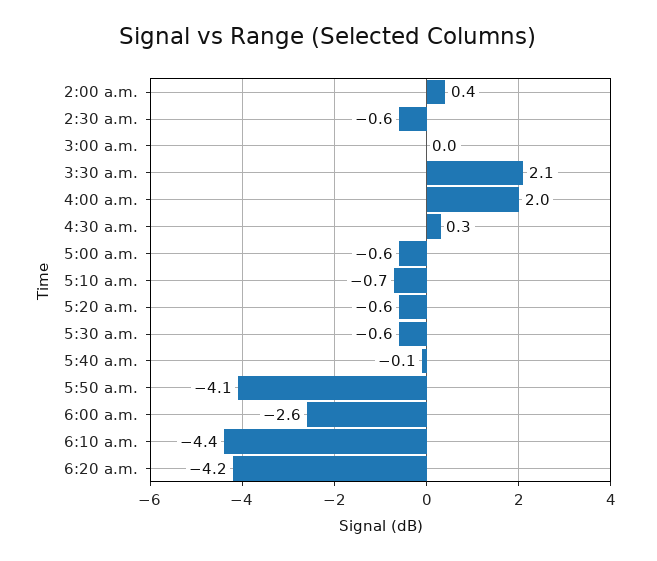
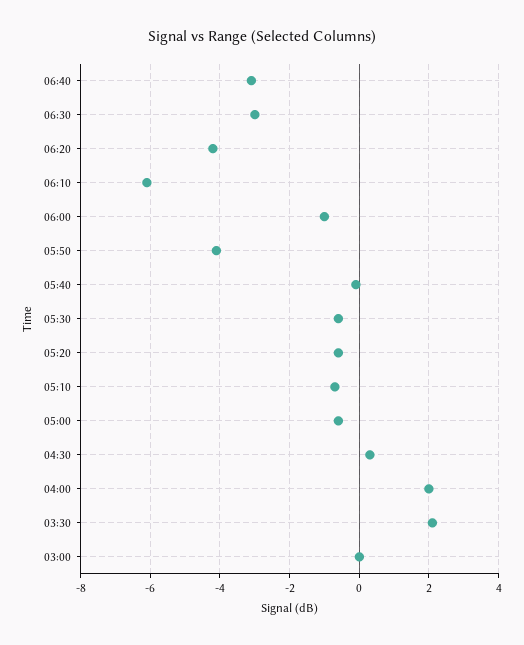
2:00 a.m.: 0.4 -> none
2:30 a.m.: -0.6 -> none
6:00 a.m.: -2.6 -> -1
6:10 a.m.: -4.4 -> -6
06:40: none -> -3
06:30: none -> -3

